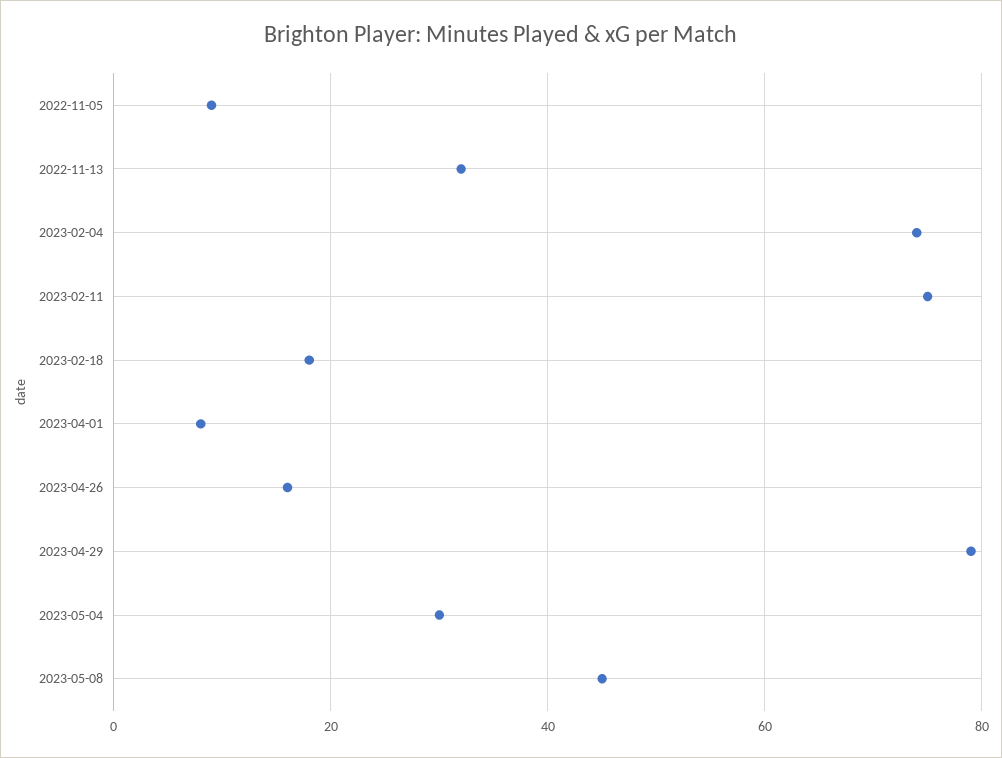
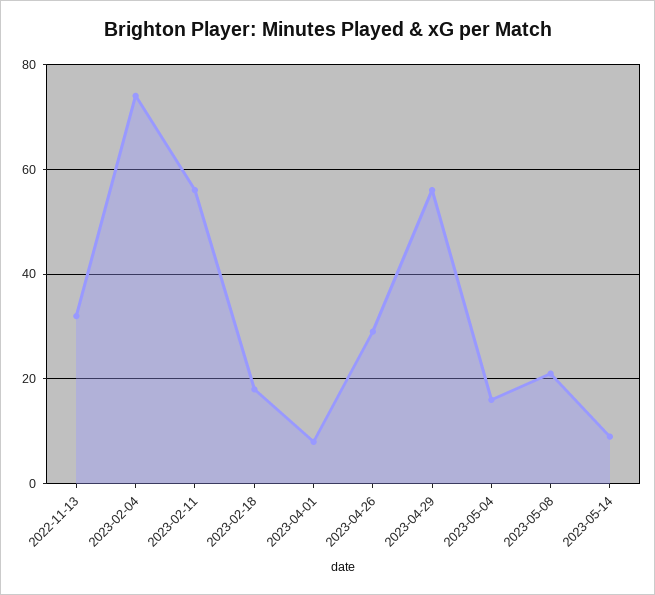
2022-11-05: 10 -> none
2023-02-11: 75 -> 55
2023-04-26: 15 -> 30
2023-04-29: 80 -> 55
2023-05-04: 30 -> 15
2023-05-08: 45 -> 20
2023-05-14: none -> 10

